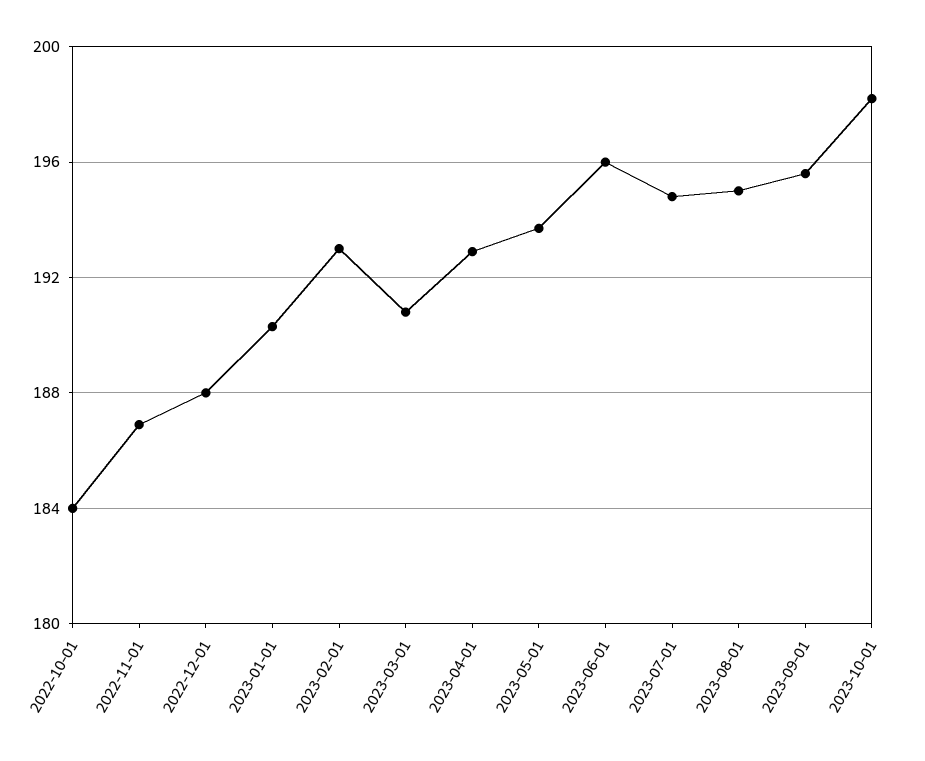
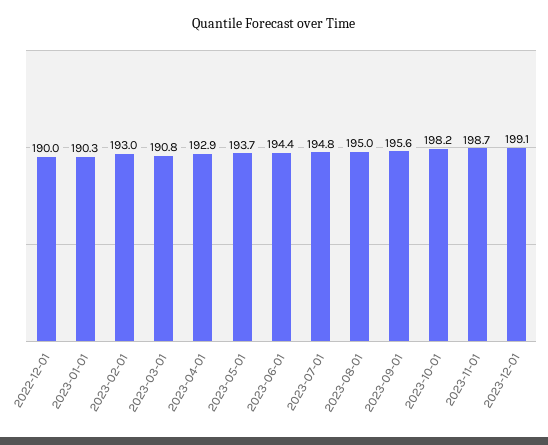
2022-10-01: 184 -> none
2022-11-01: 187 -> none
2022-12-01: 188 -> 190
2023-06-01: 196 -> 194.4
2023-11-01: none -> 198.7
2023-12-01: none -> 199.1

